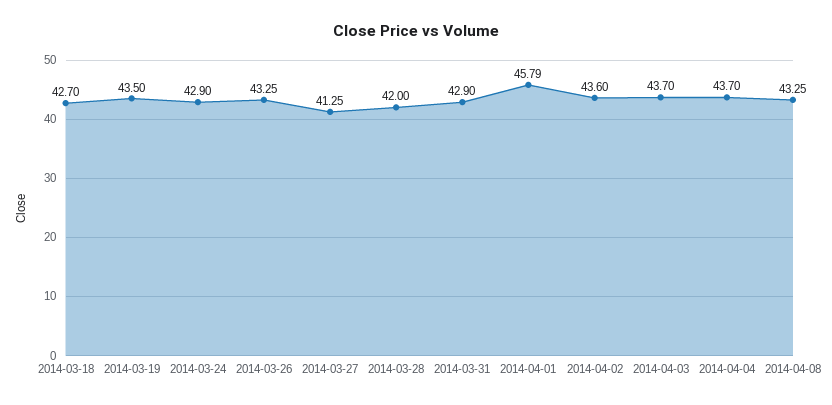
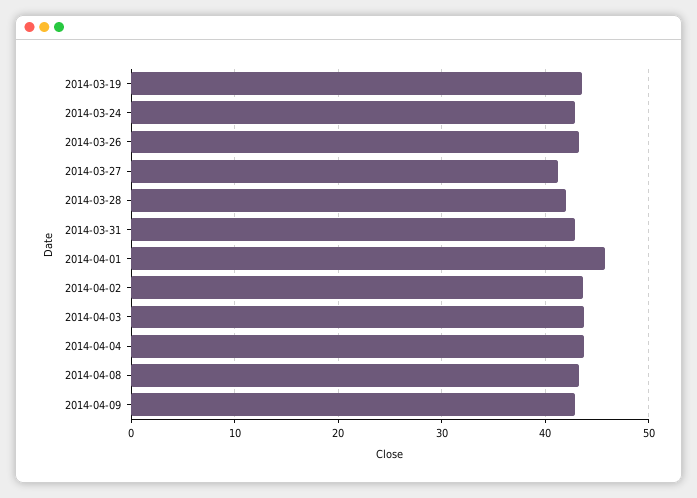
2014-03-18: 42.7 -> none
2014-04-09: none -> 43

